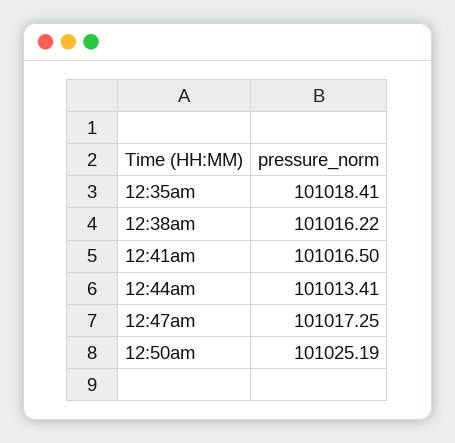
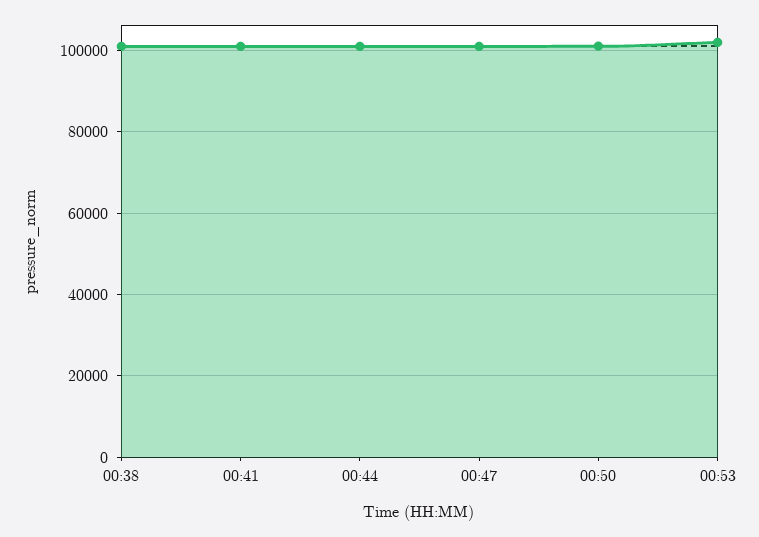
12:35am: 101018.41 -> none
00:53: none -> 102000

